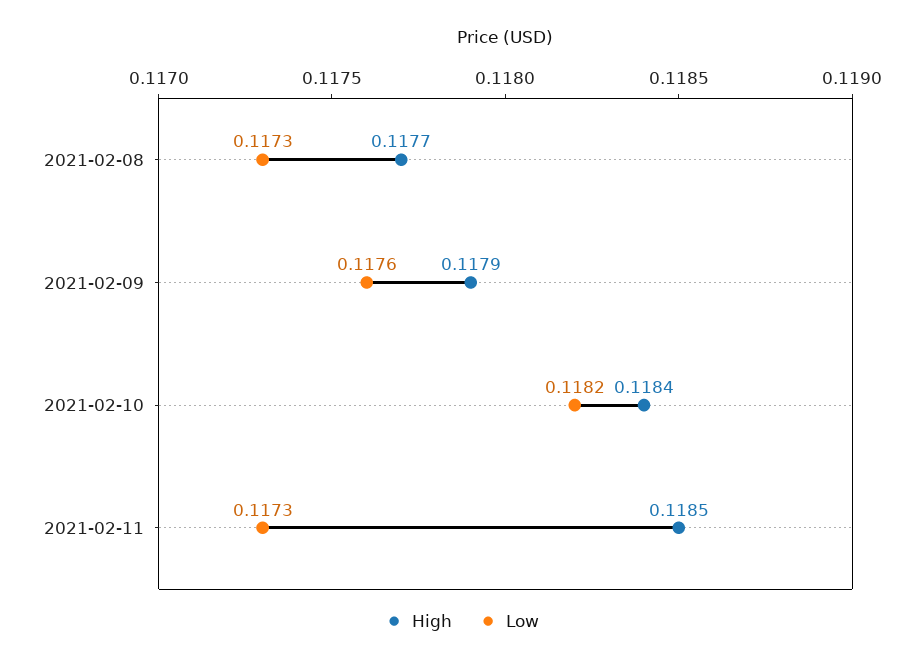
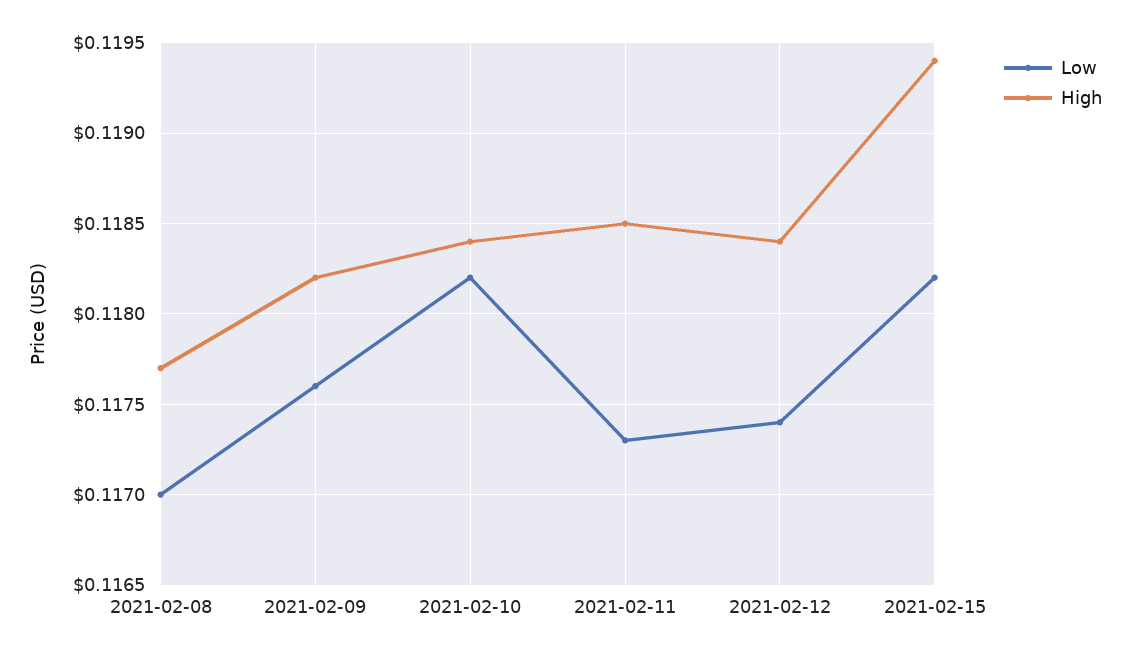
Low, 2021-02-08: 0.1173 -> 0.117
High, 2021-02-09: 0.1179 -> 0.1182
Low, 2021-02-12: none -> 0.1174
High, 2021-02-12: none -> 0.1184
Low, 2021-02-15: none -> 0.1182
High, 2021-02-15: none -> 0.1194

